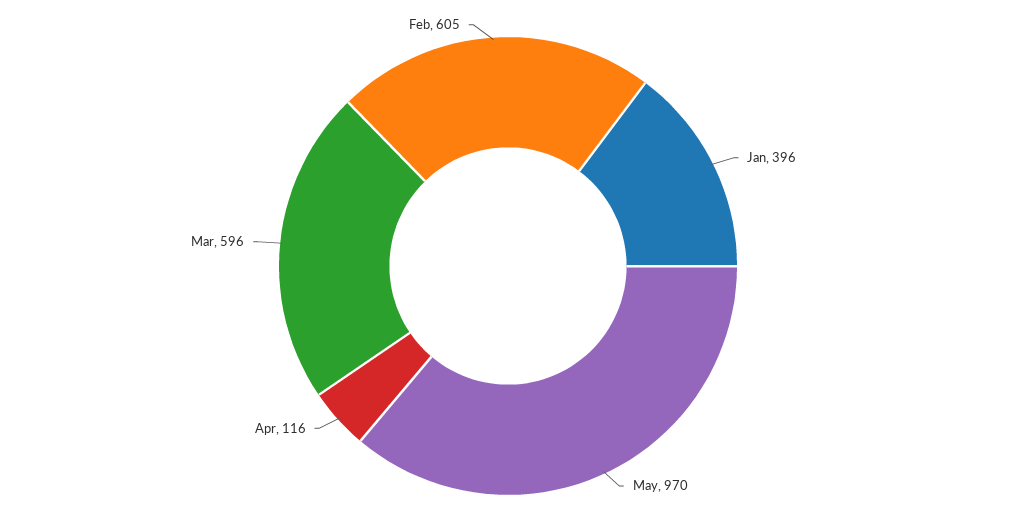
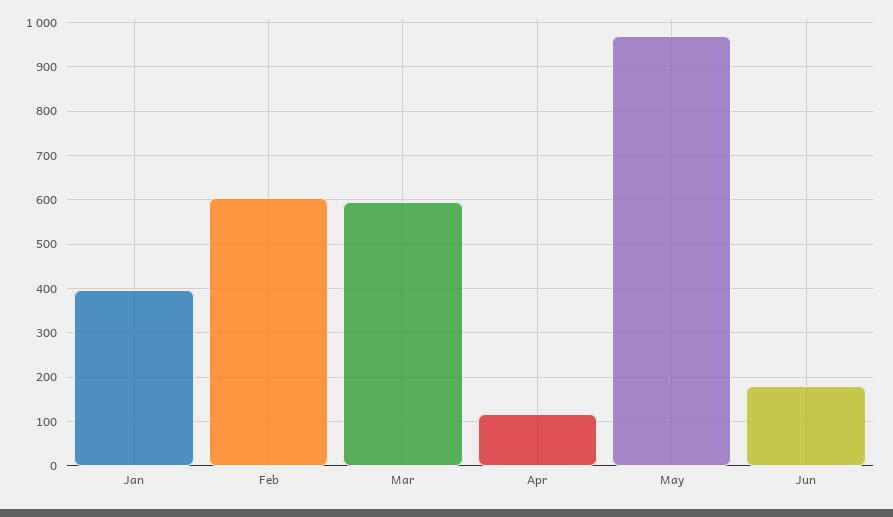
Jun: none -> 180

